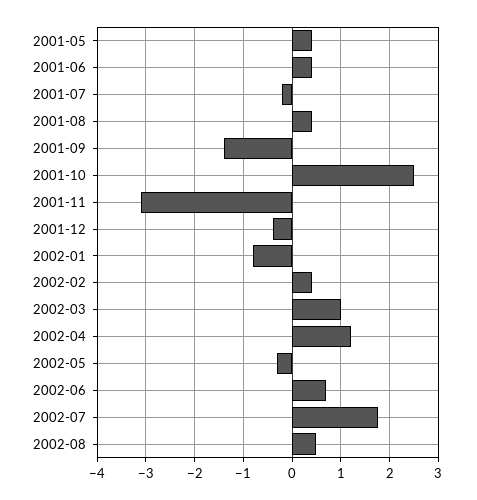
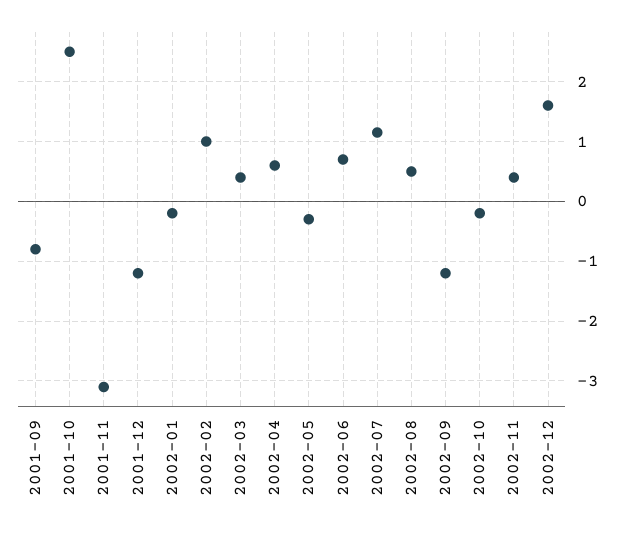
2001-05: 0.4 -> none
2001-06: 0.4 -> none
2001-07: -0.2 -> none
2001-08: 0.4 -> none
2001-09: -1.4 -> -0.8
2001-12: -0.4 -> -1.2
2002-01: -0.8 -> -0.2
2002-02: 0.4 -> 1
2002-03: 1 -> 0.4
2002-04: 1.2 -> 0.6
2002-07: 1.8 -> 1.2
2002-09: none -> -1.2
2002-10: none -> -0.2
2002-11: none -> 0.4
2002-12: none -> 1.6

